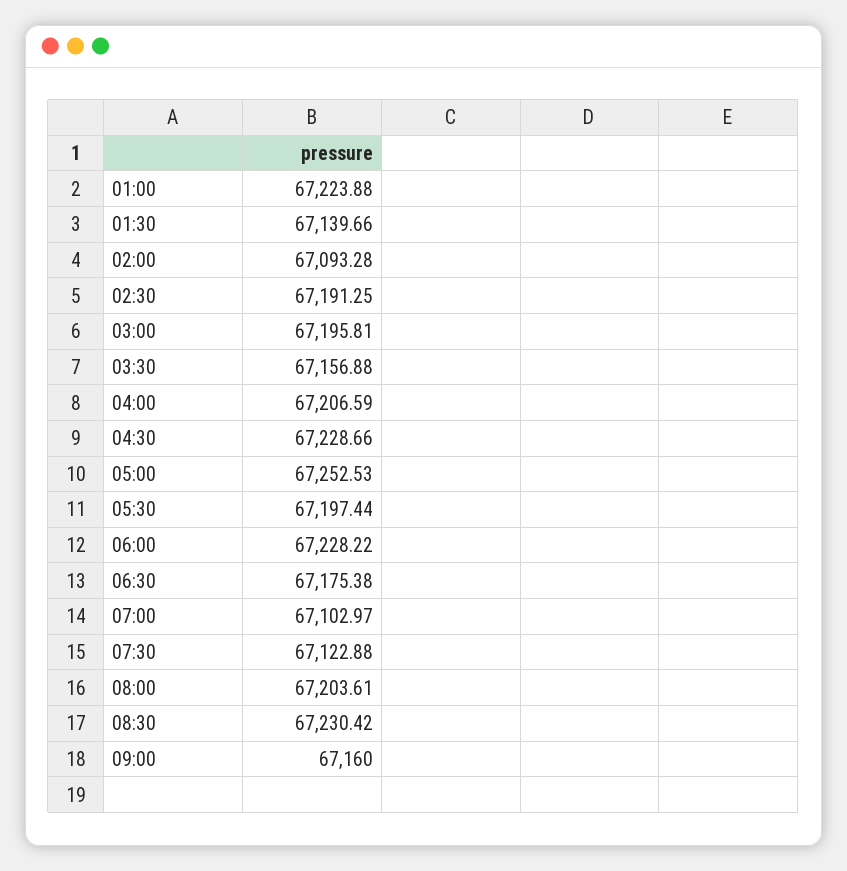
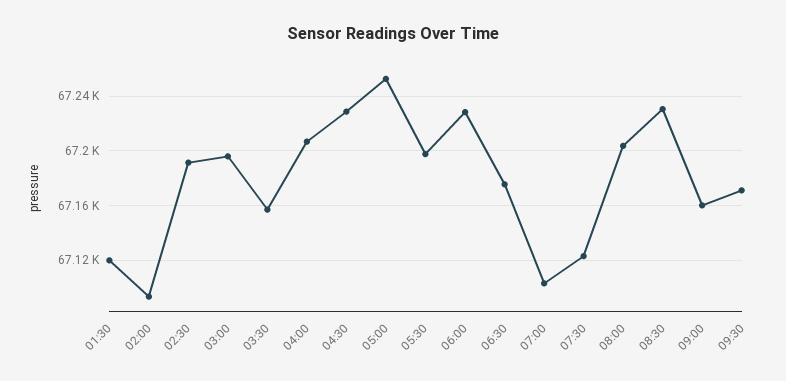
01:00: 67223.88 -> none
01:30: 67139.66 -> 67120
09:30: none -> 67170

